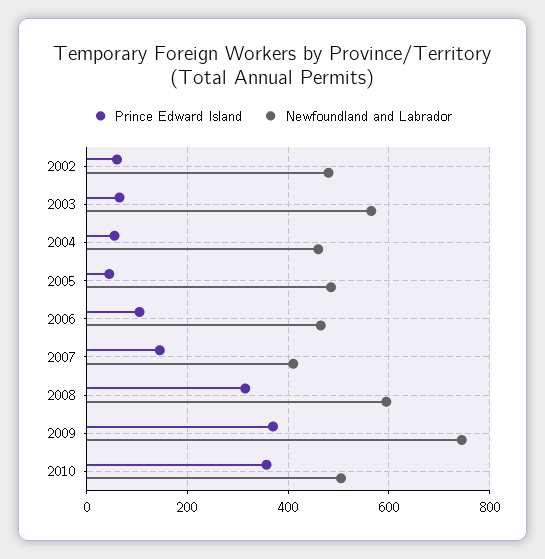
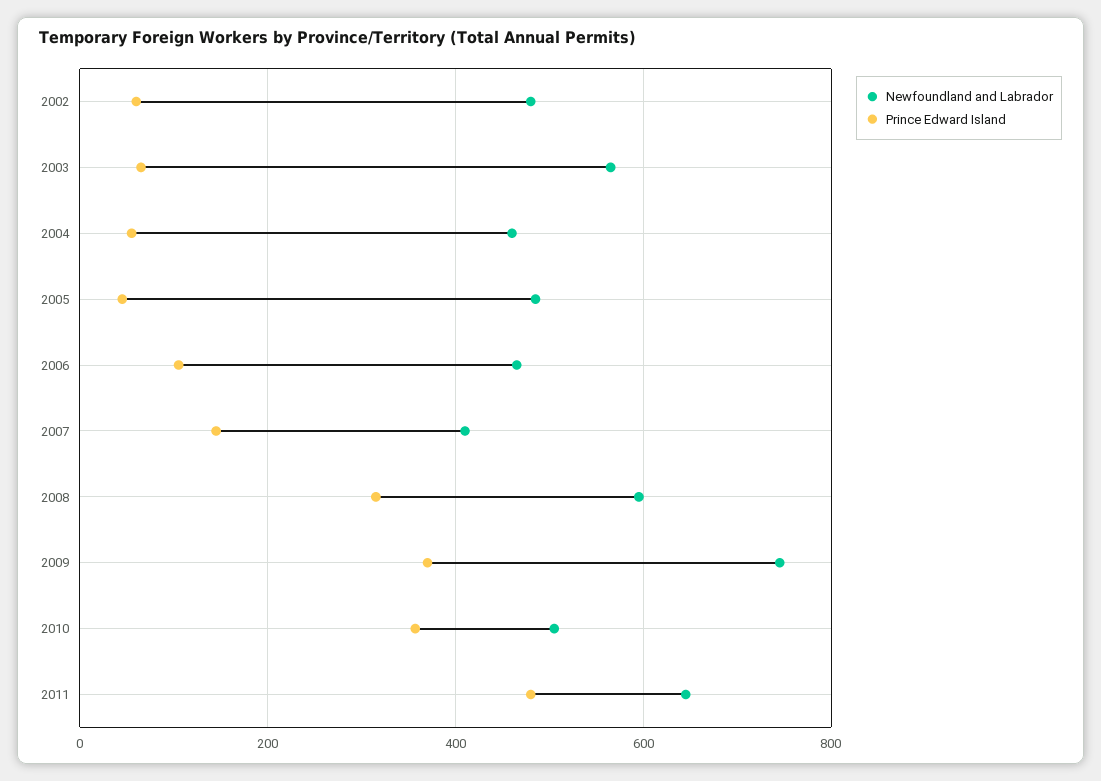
Newfoundland and Labrador, 2011: none -> 640
Prince Edward Island, 2011: none -> 480

